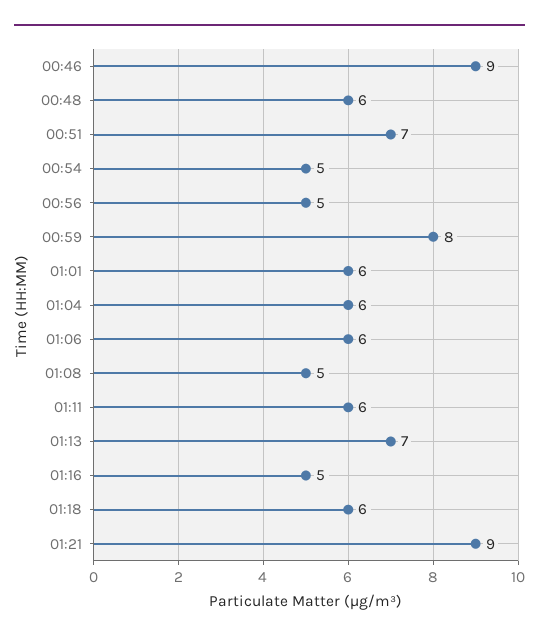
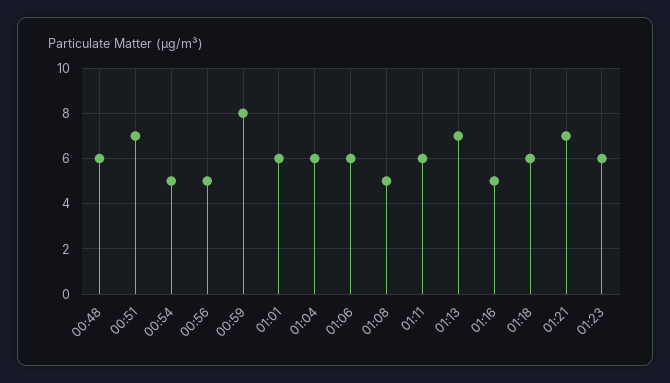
00:46: 9 -> none
01:21: 9 -> 7
01:23: none -> 6

